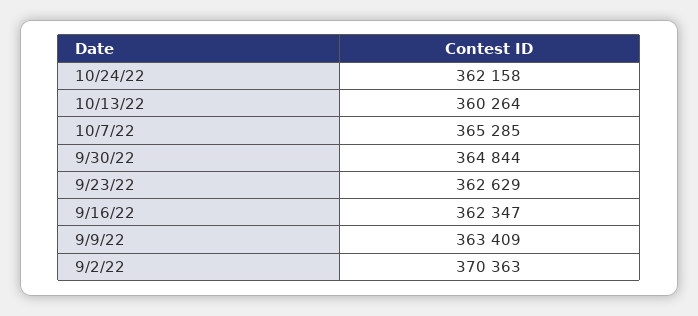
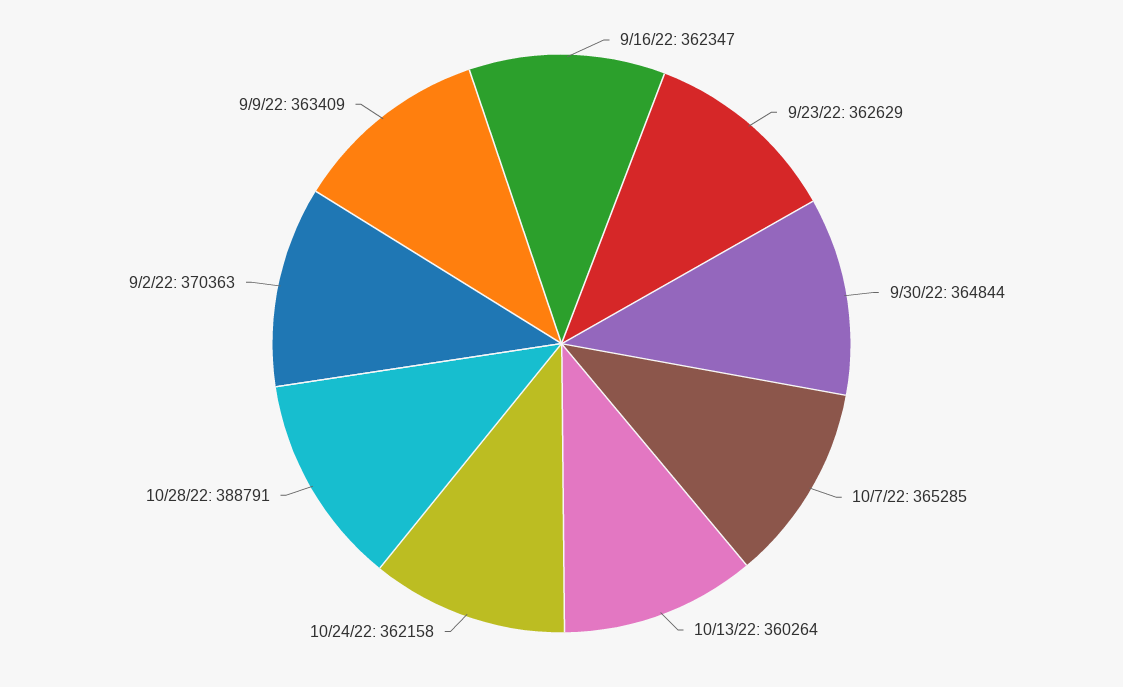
10/28/22: none -> 388791

